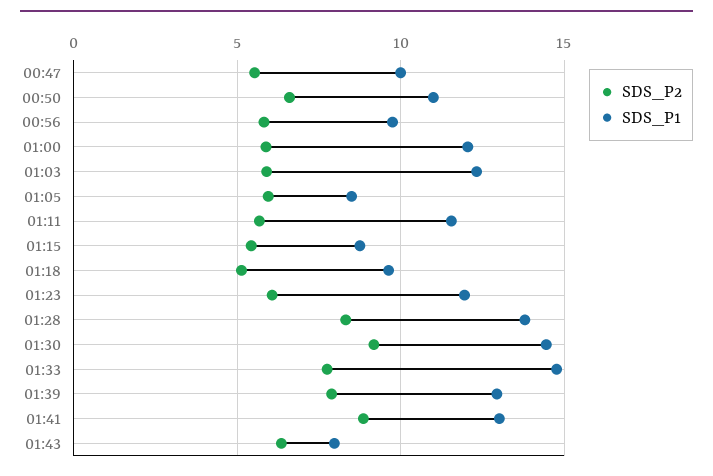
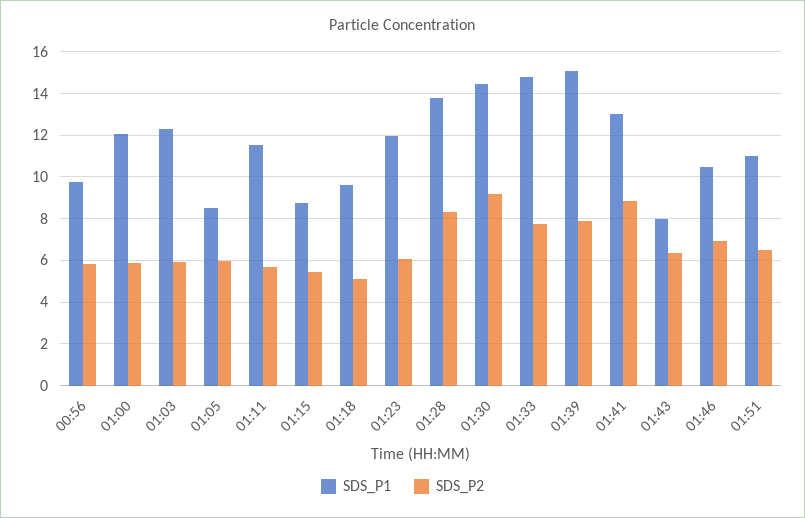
SDS_P2, 00:47: 5.5 -> none
SDS_P1, 00:47: 10 -> none
SDS_P2, 00:50: 6.5 -> none
SDS_P1, 00:50: 11 -> none
SDS_P1, 01:39: 13 -> 15
SDS_P1, 01:46: none -> 10.5
SDS_P2, 01:46: none -> 7
SDS_P1, 01:51: none -> 11
SDS_P2, 01:51: none -> 6.5

